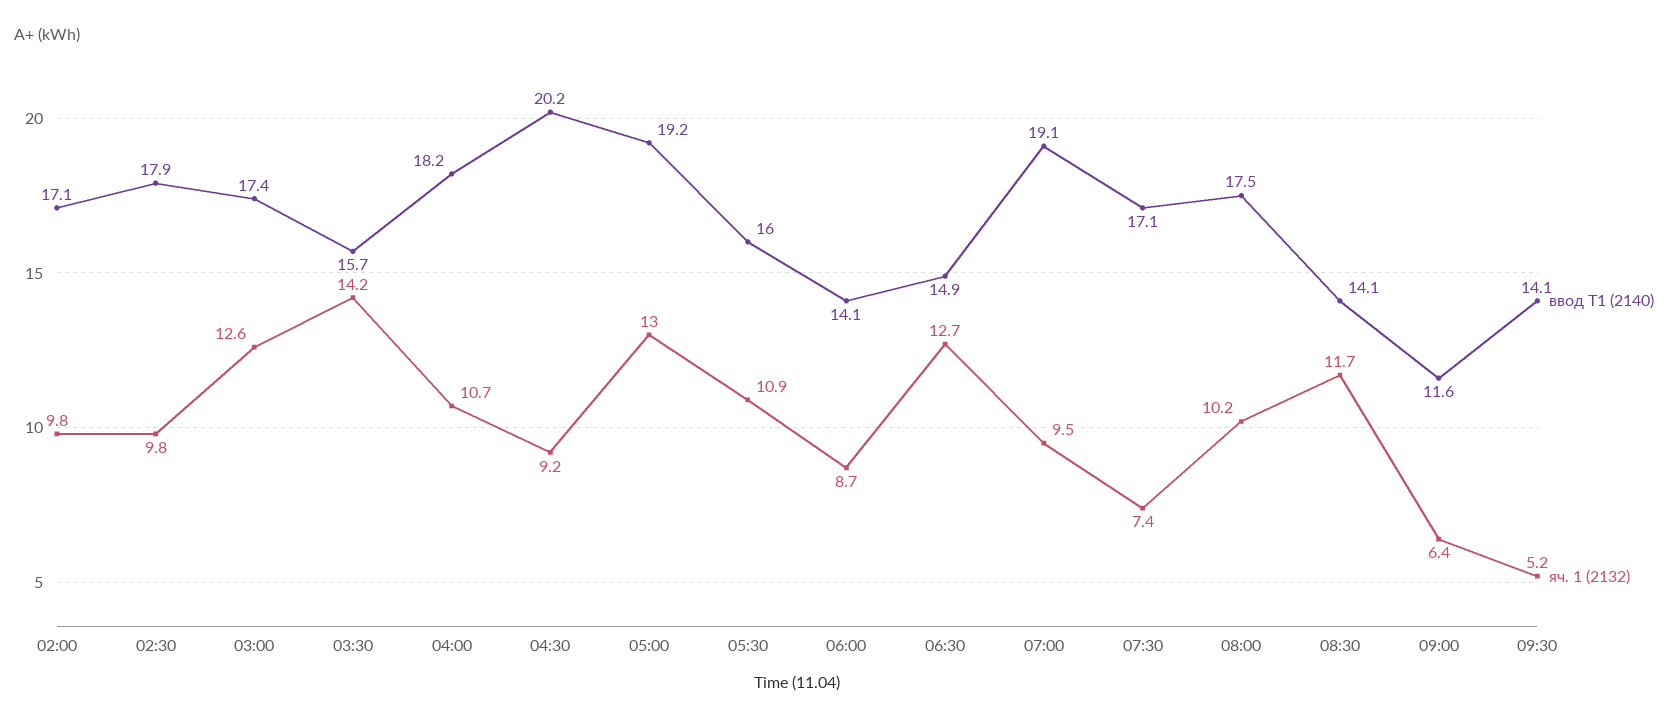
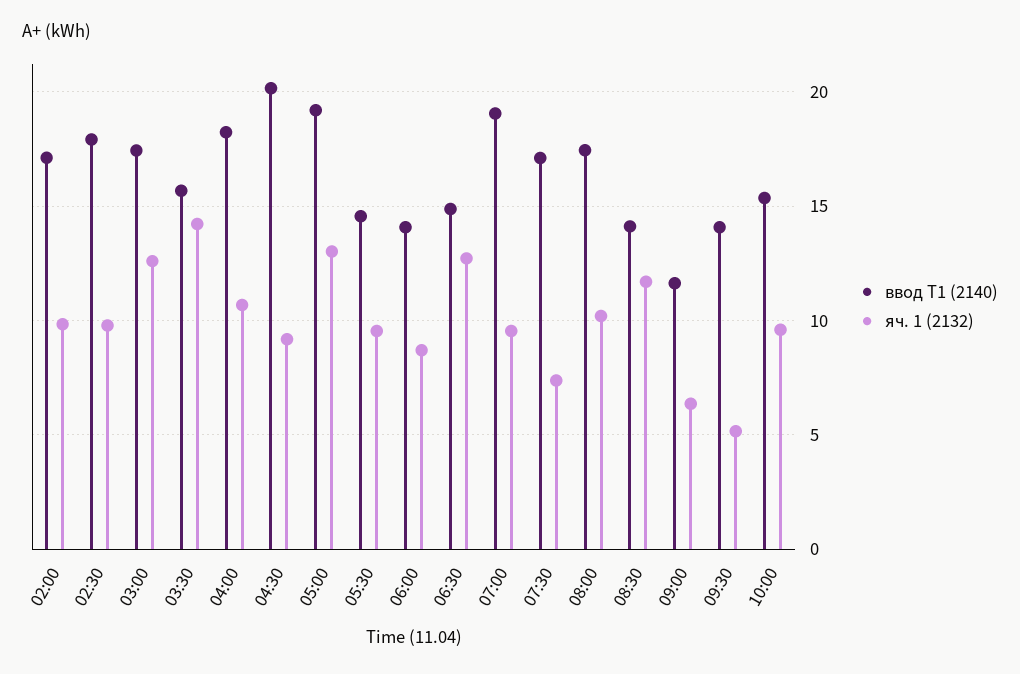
ввод Т1 (2140), 05:30: 16 -> 14.5
яч. 1 (2132), 05:30: 10.9 -> 9.5
ввод Т1 (2140), 10:00: none -> 15.5
яч. 1 (2132), 10:00: none -> 9.5

